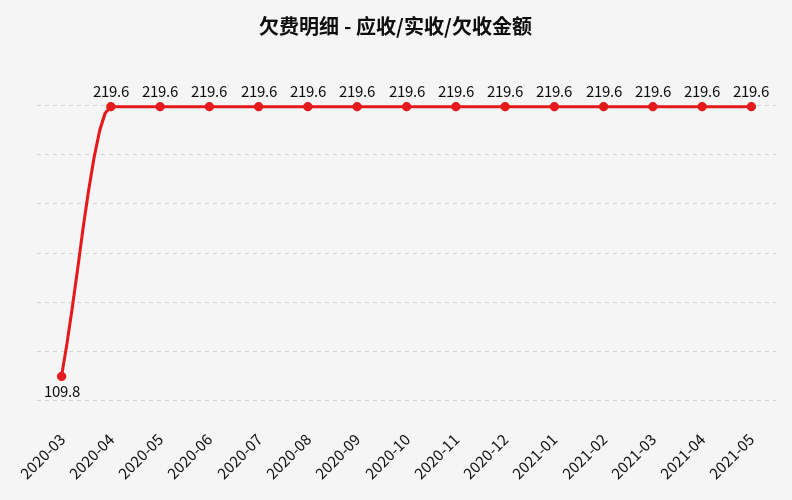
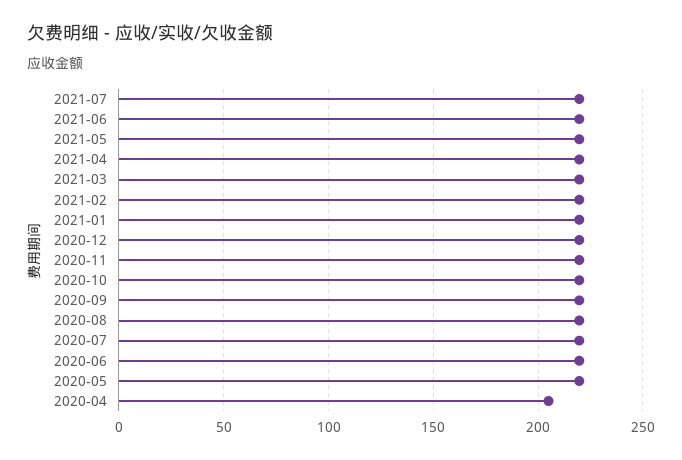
2020-03: 109.8 -> none
2020-04: 219.6 -> 205
2021-07: none -> 220
2021-06: none -> 220

